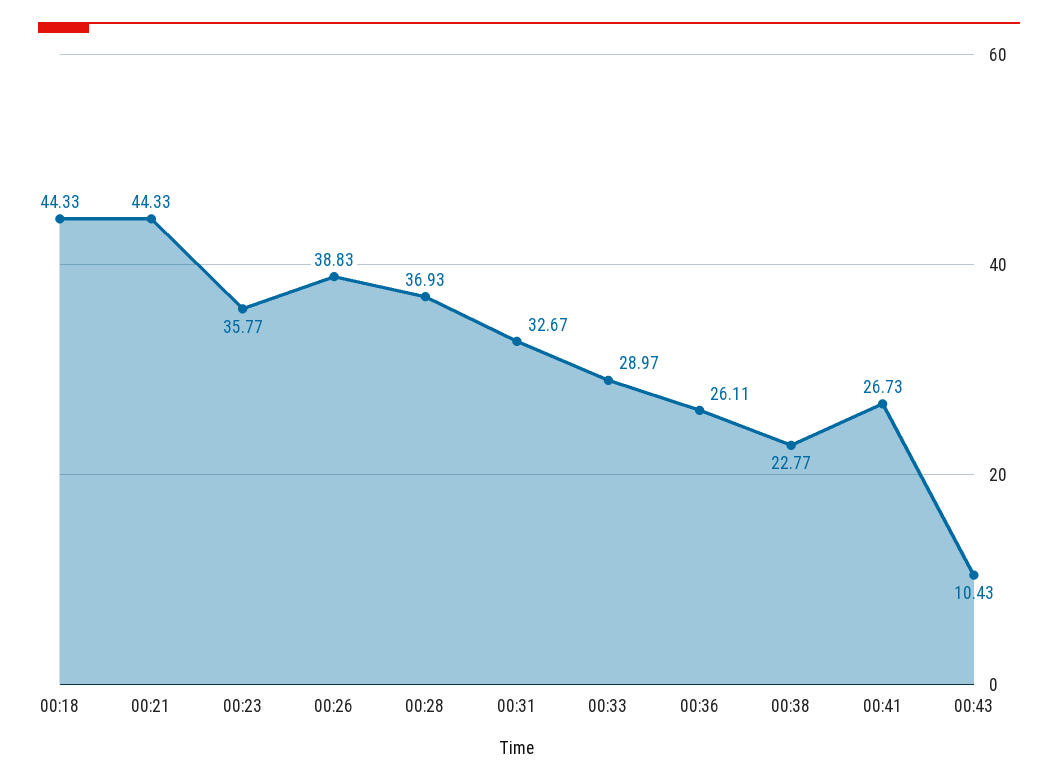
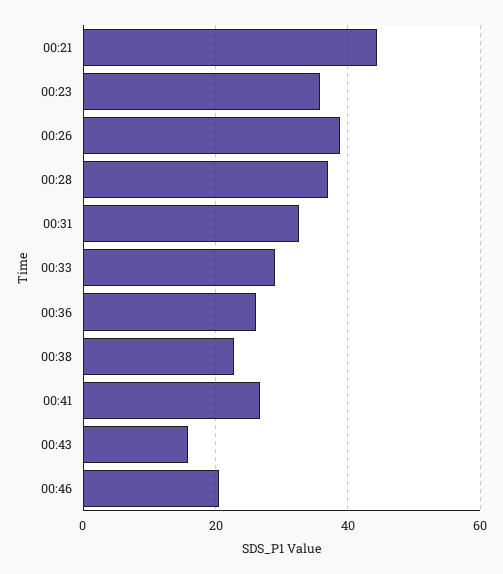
00:18: 44.33 -> none
00:43: 10.43 -> 16
00:46: none -> 20

